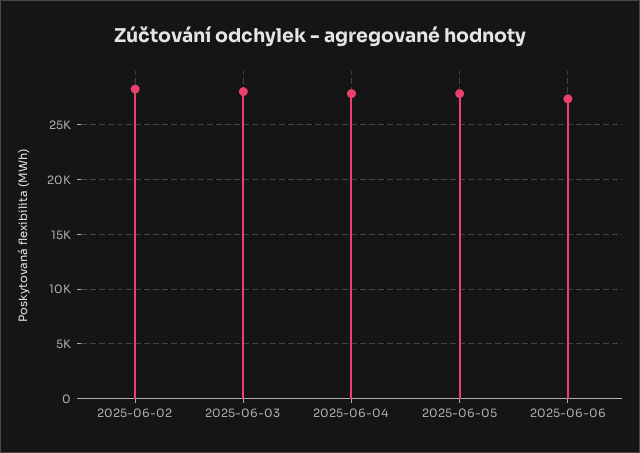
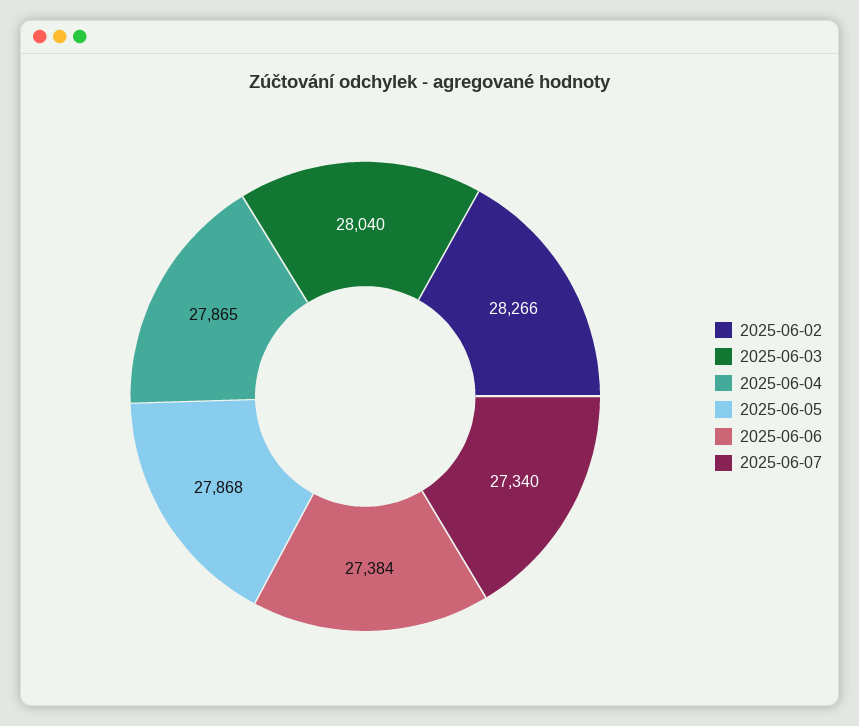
2025-06-07: none -> 27340

